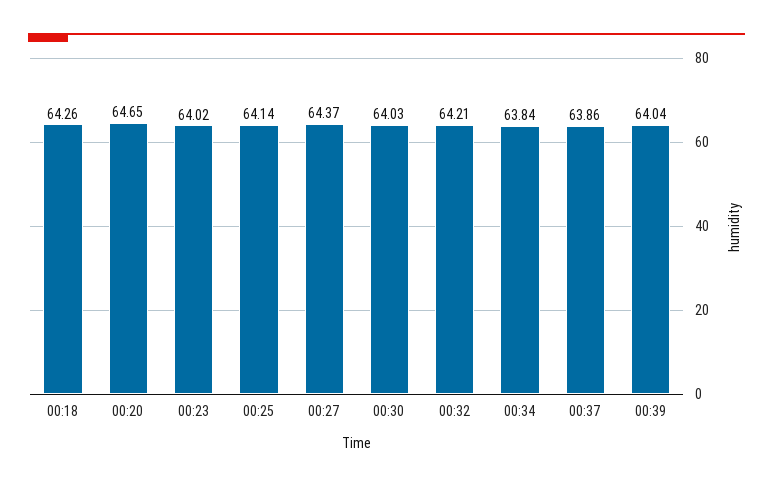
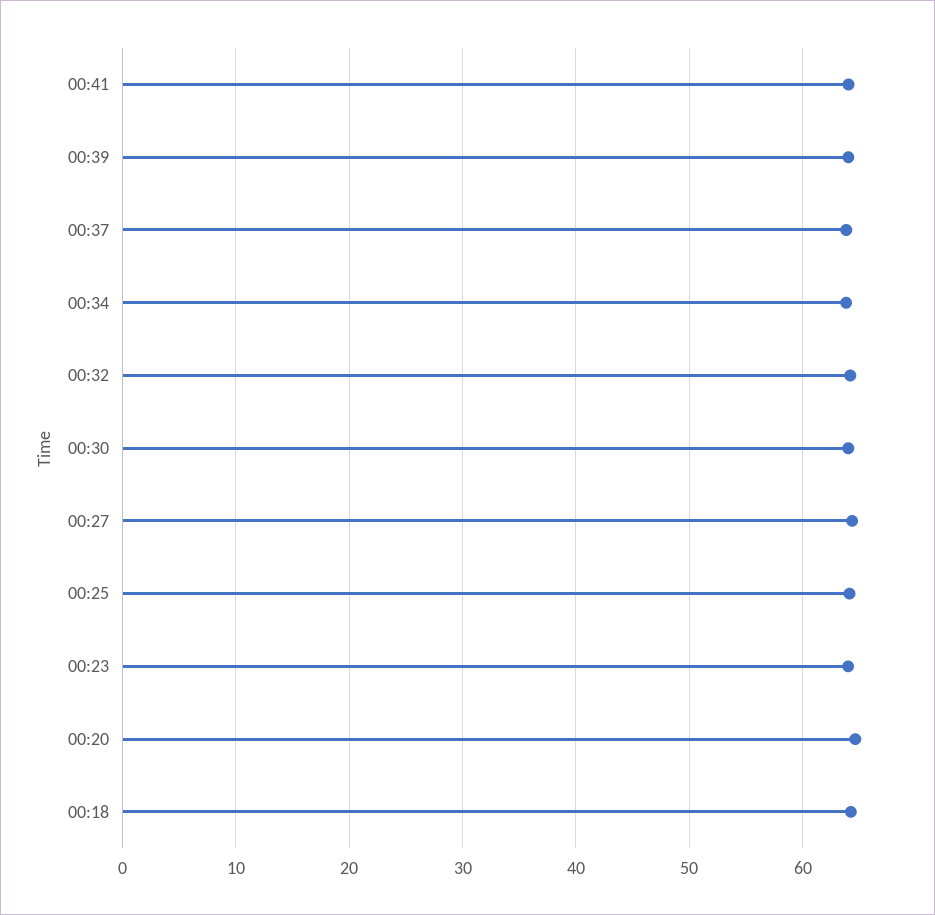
00:41: none -> 64

